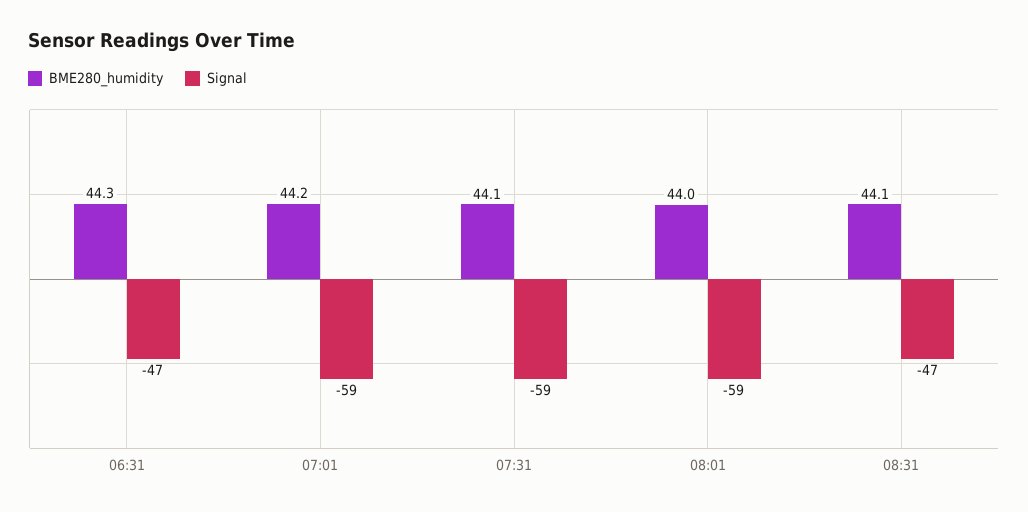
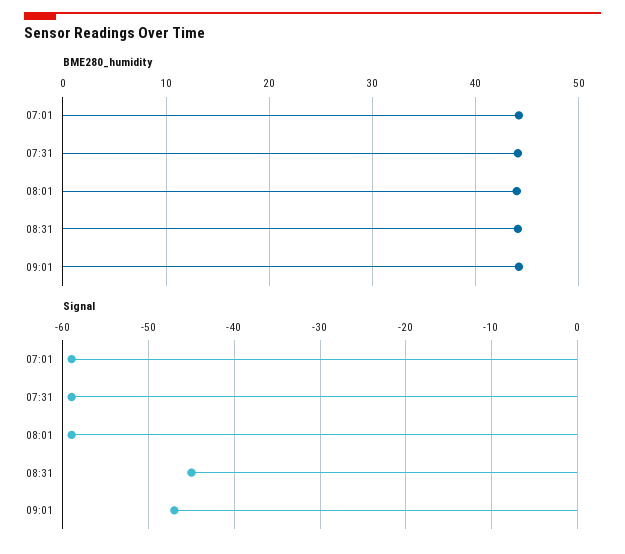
BME280_humidity, 06:31: 44.3 -> none
Signal, 06:31: -47 -> none
Signal, 08:31: -47 -> -45
BME280_humidity, 09:01: none -> 44
Signal, 09:01: none -> -47

